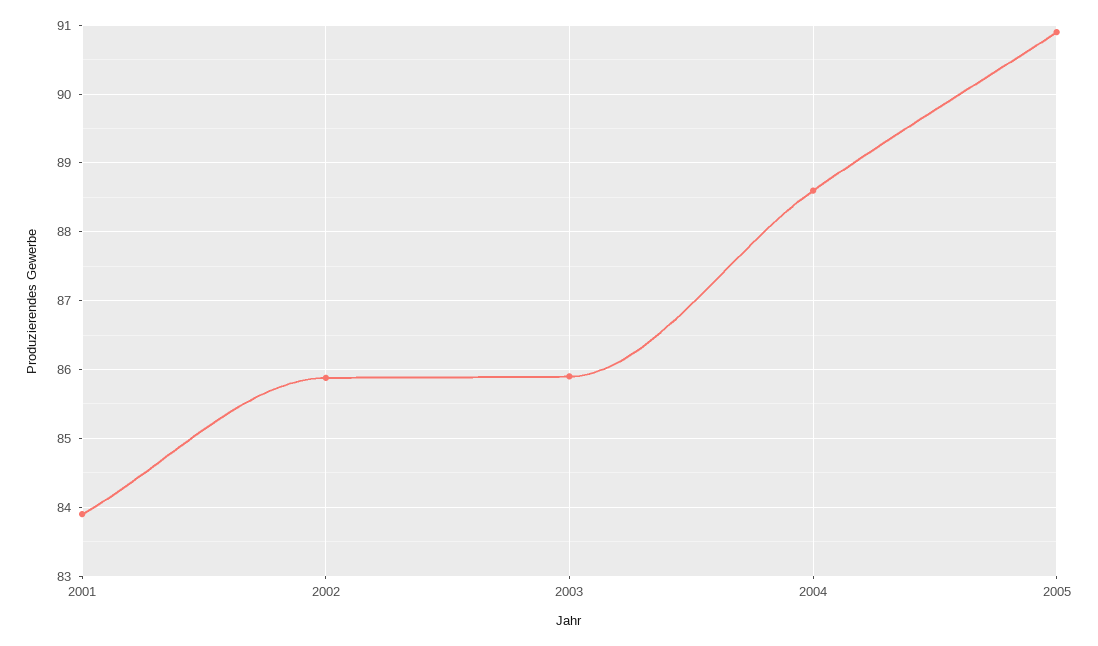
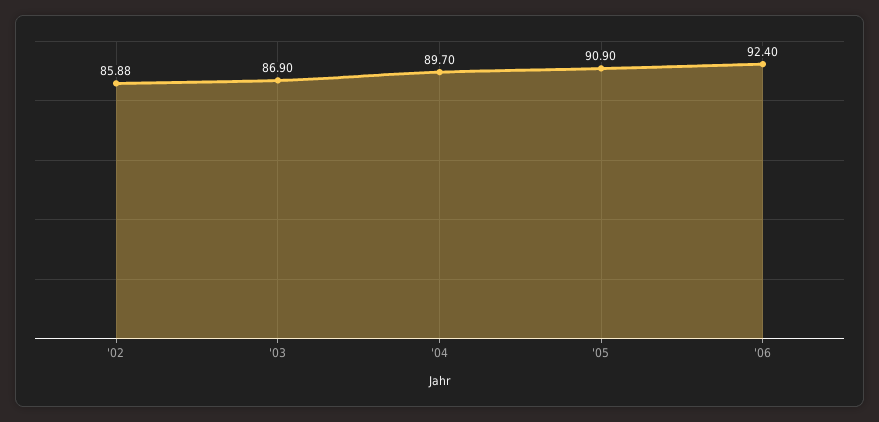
2001: 83.9 -> none
2003: 85.9 -> 86.9
2004: 88.6 -> 89.7
'06: none -> 92.4

